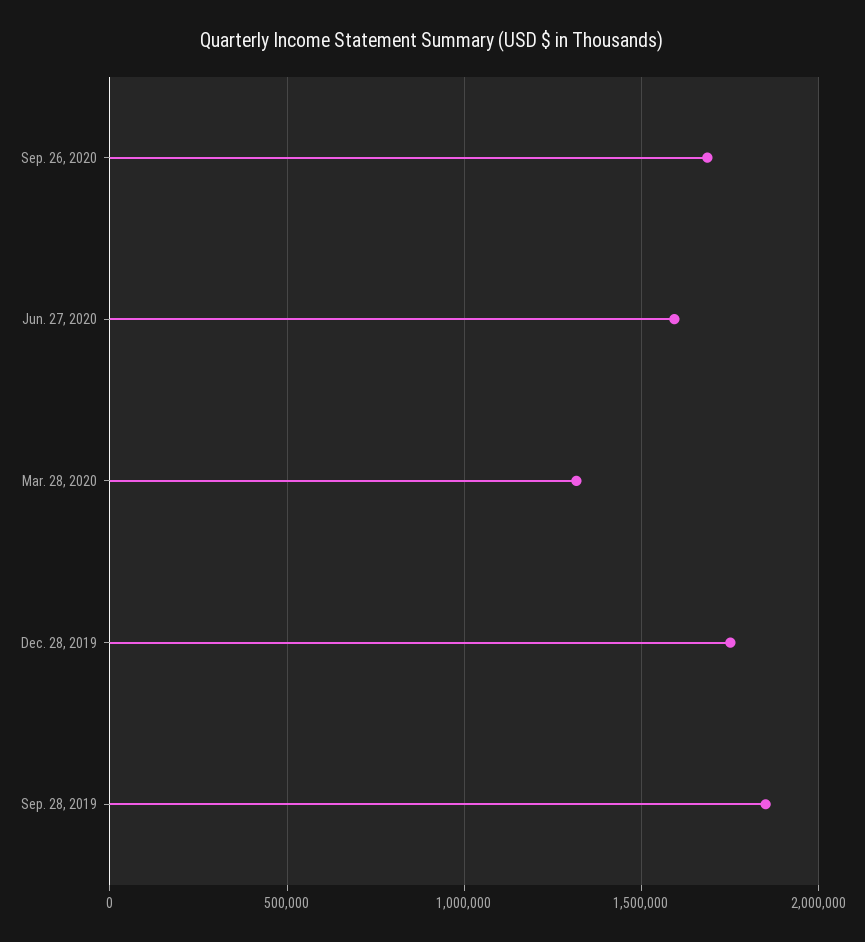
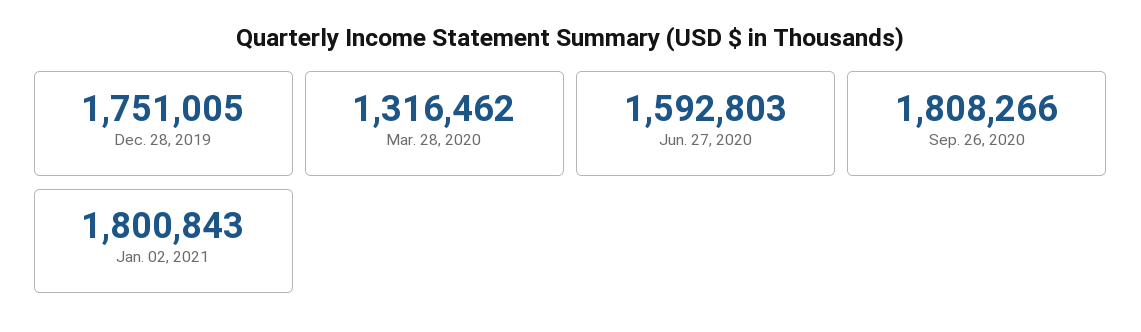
Sep. 26, 2020: 1700000 -> 1808266
Sep. 28, 2019: 1850000 -> none
Jan. 02, 2021: none -> 1800843

